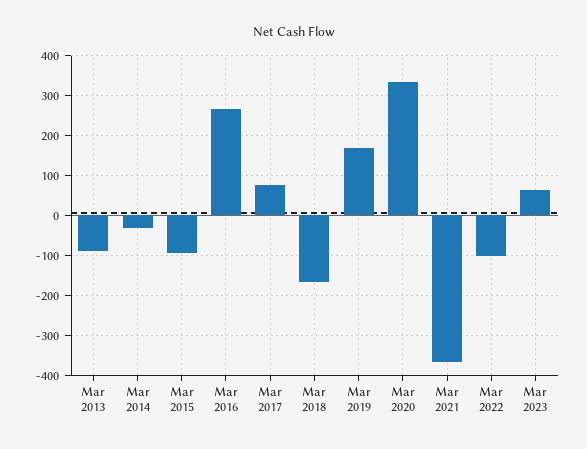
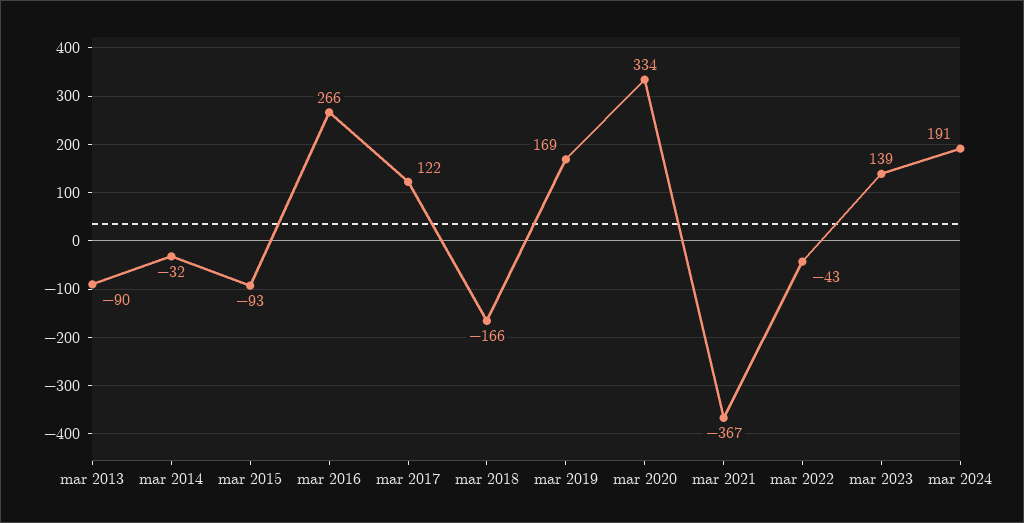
Mar 2017: 80 -> 122
Mar 2022: -100 -> -43
Mar 2023: 60 -> 139
mar 2024: none -> 191

